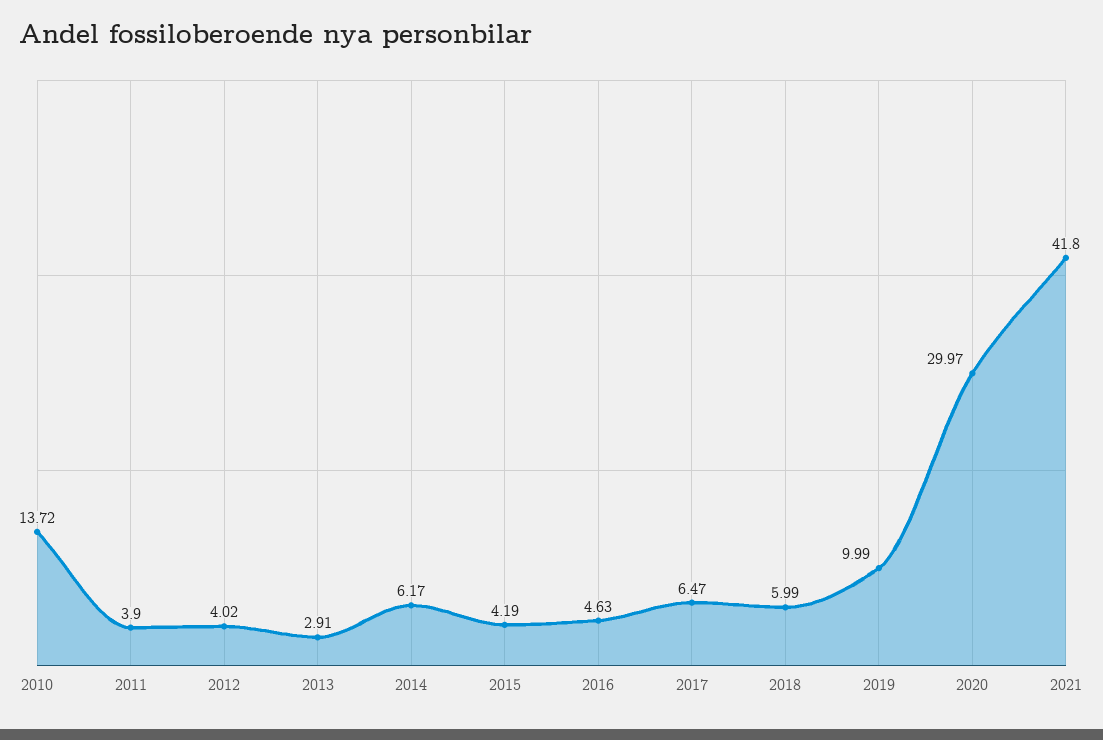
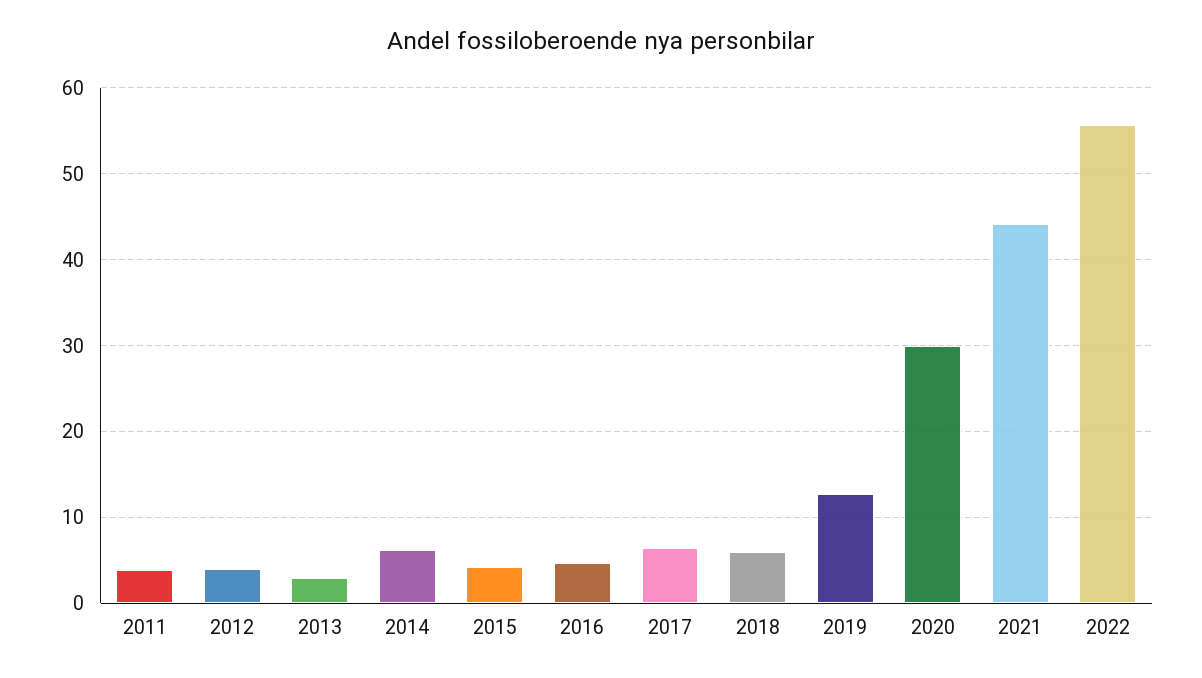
2010: 13.72 -> none
2019: 9.99 -> 13
2021: 41.8 -> 44
2022: none -> 56

